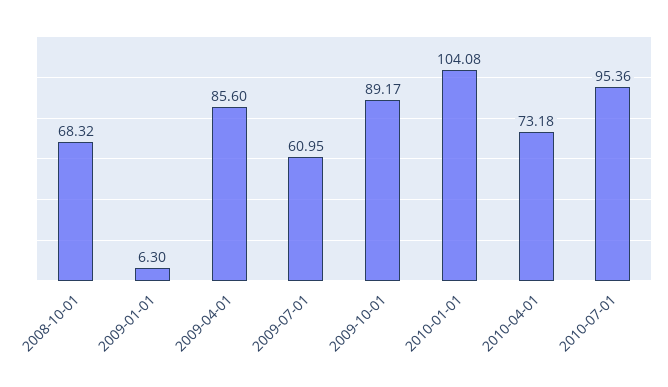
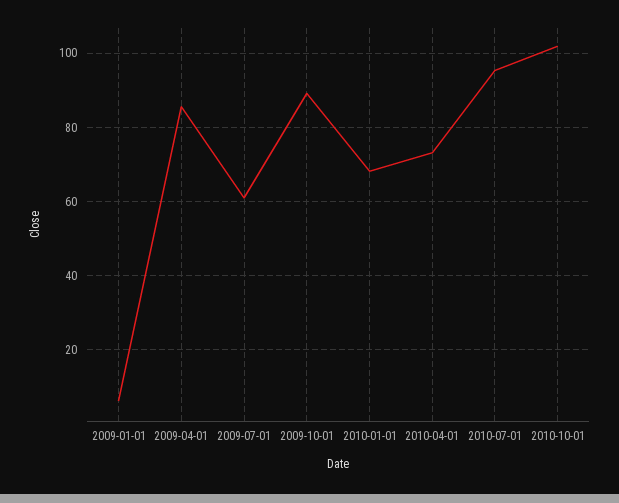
2008-10-01: 68.32 -> none
2010-01-01: 104.08 -> 68
2010-10-01: none -> 102

